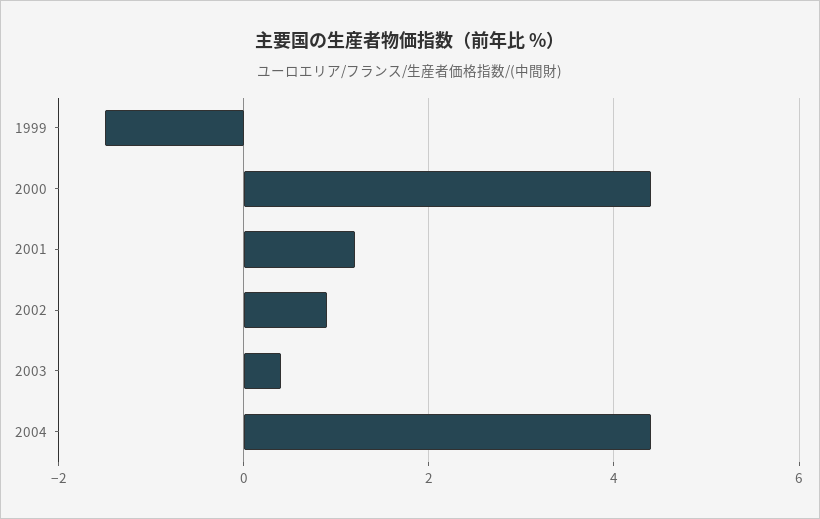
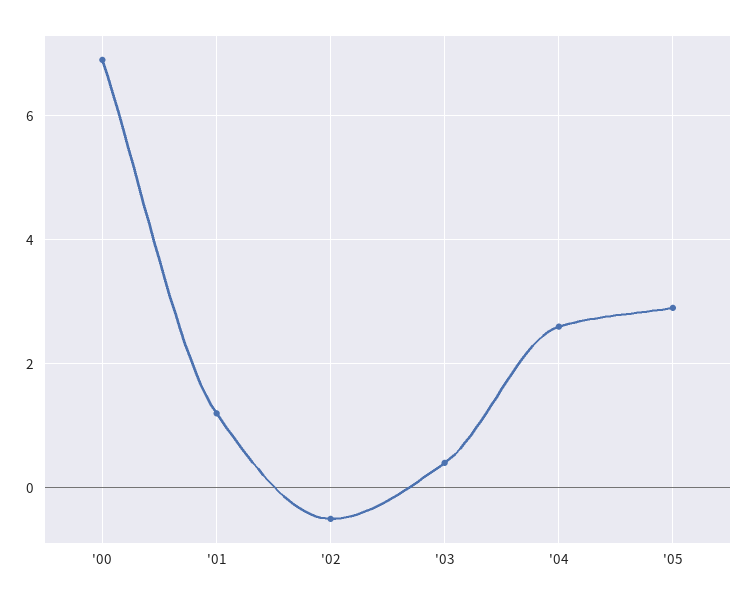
1999: -1.5 -> none
2000: 4.5 -> 7
2002: 1 -> -0.5
2004: 4.5 -> 2.5
'05: none -> 3

